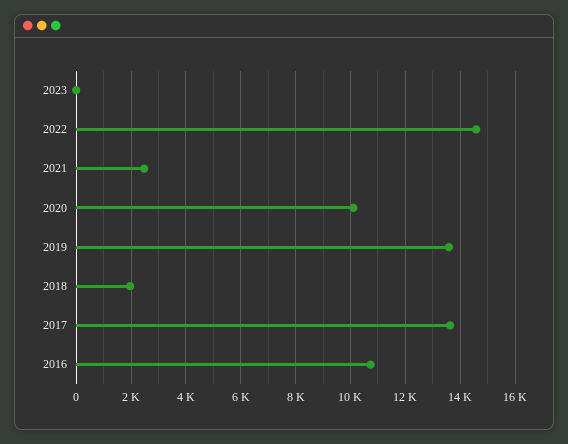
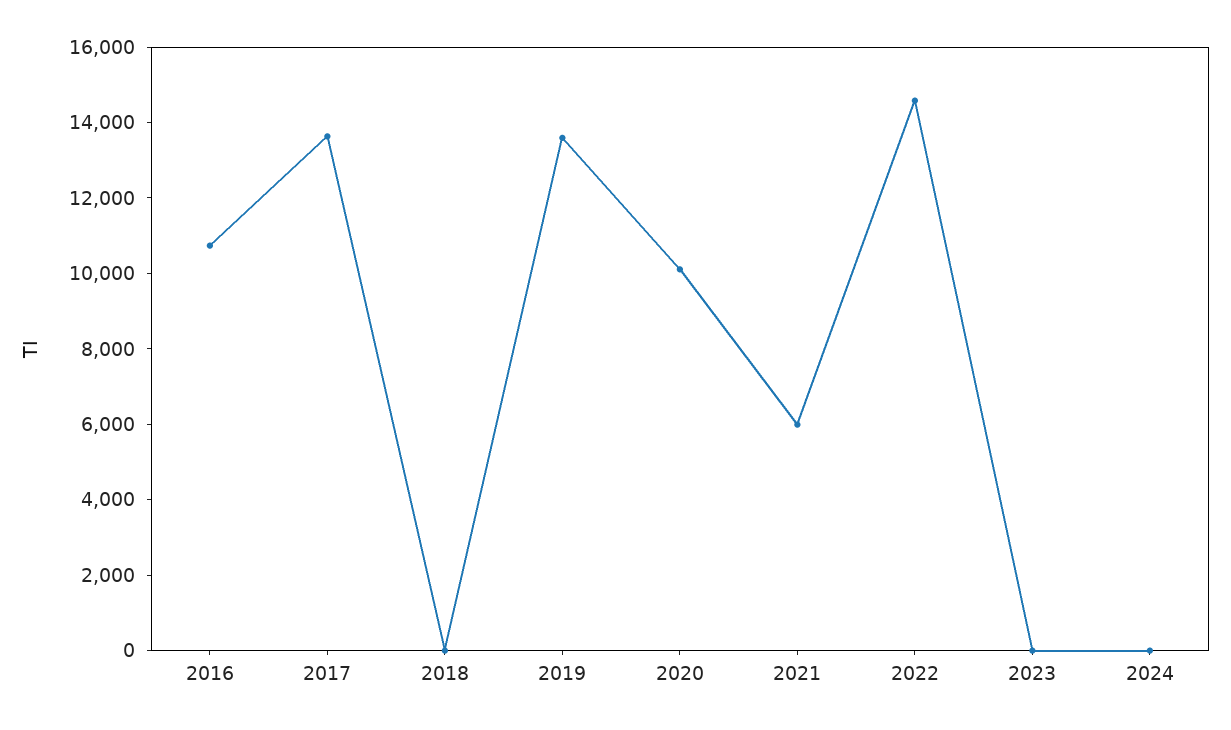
2021: 2500 -> 6000
2018: 2000 -> 0
2024: none -> 0

